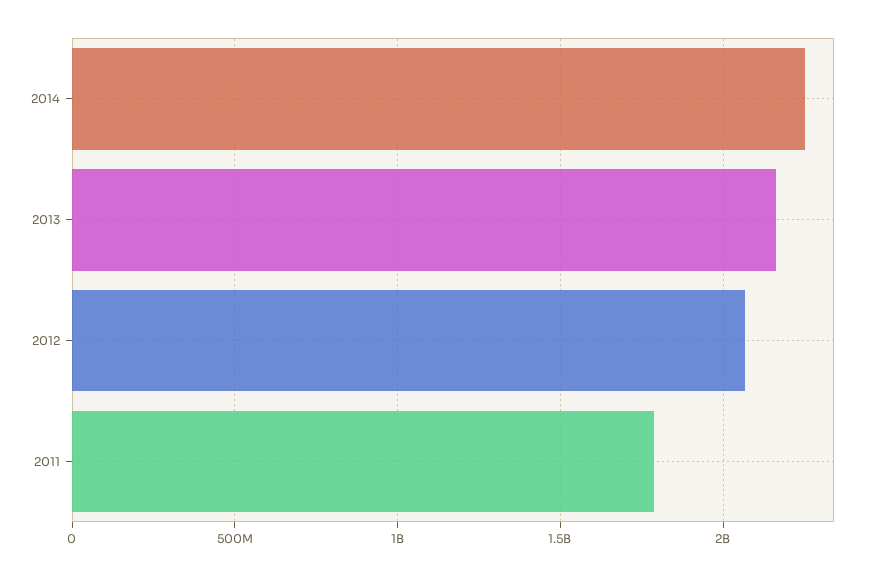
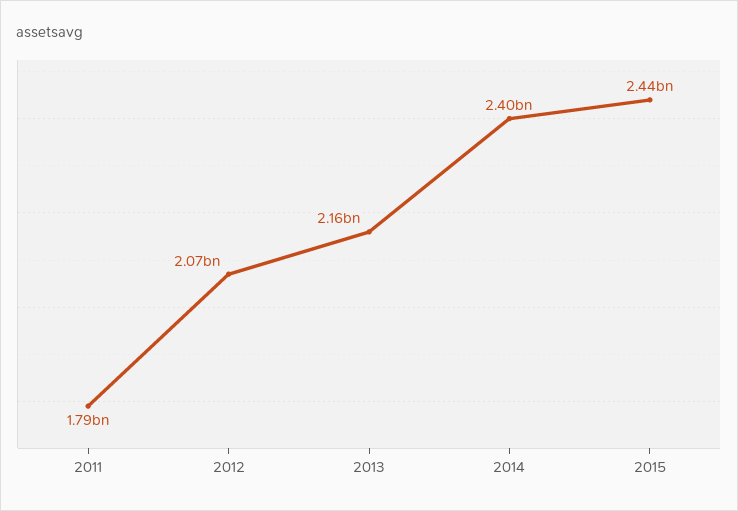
2014: 2250000000 -> 2400000000
2015: none -> 2440000000

